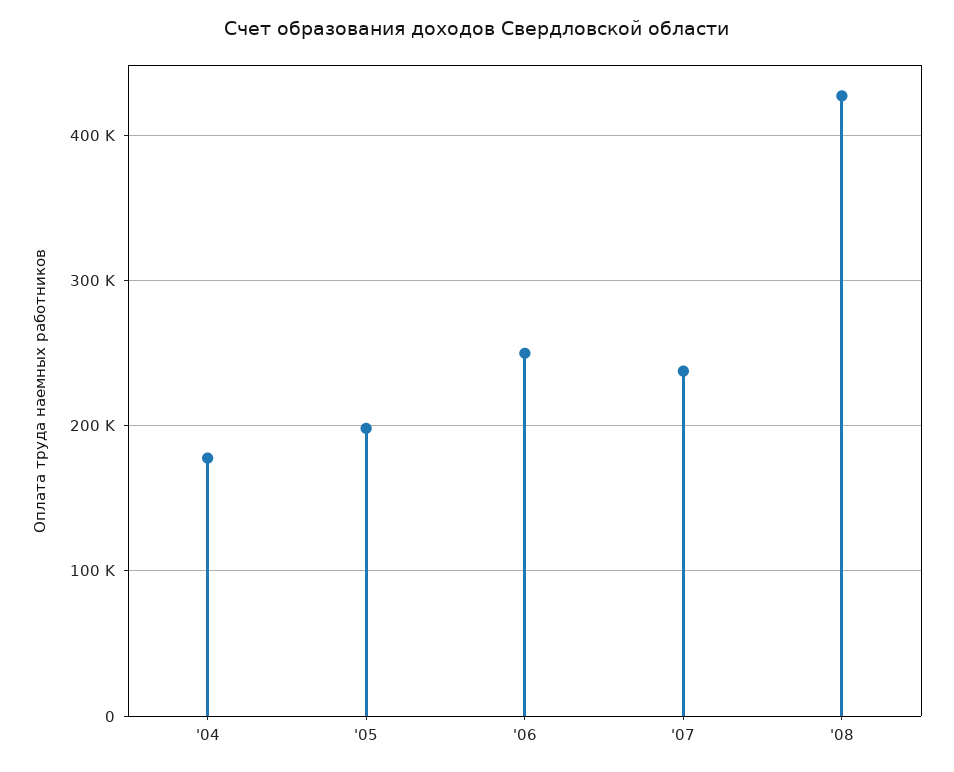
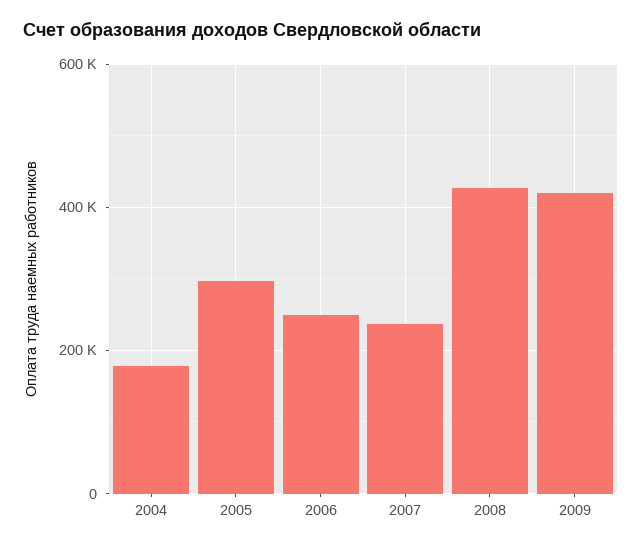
'05: 200000 -> 300000
2009: none -> 420000

